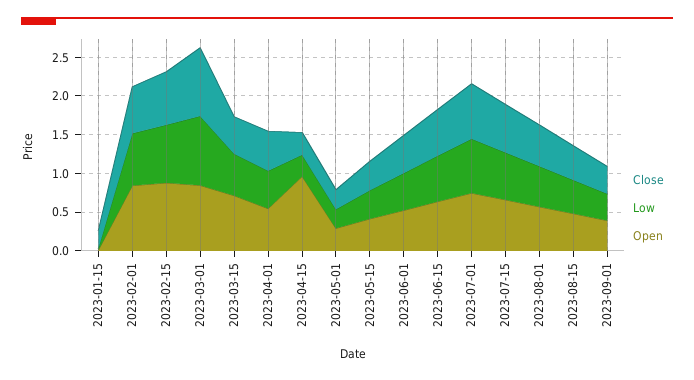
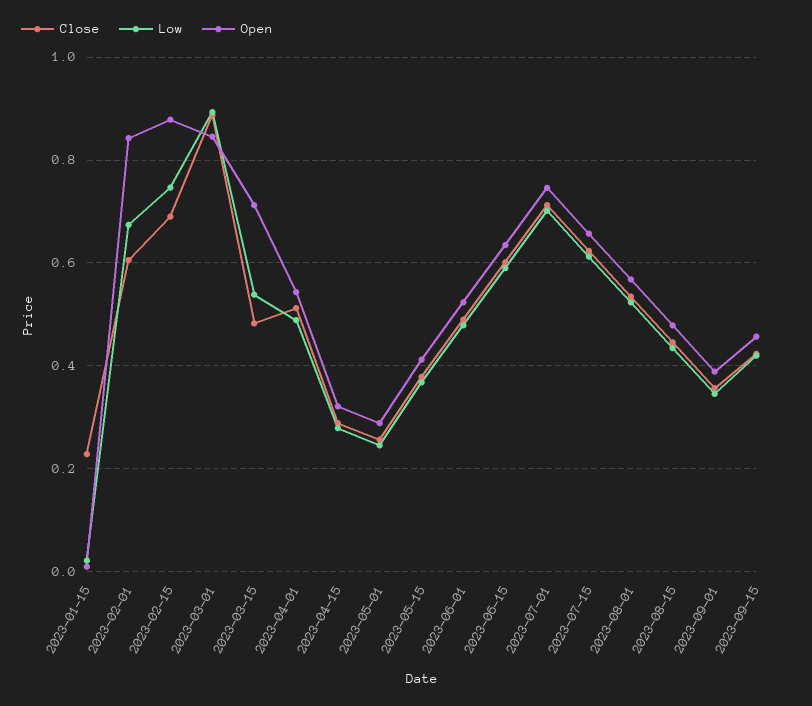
Open, 2023-04-15: 1 -> 0.32
Close, 2023-09-15: none -> 0.42
Low, 2023-09-15: none -> 0.42
Open, 2023-09-15: none -> 0.46

